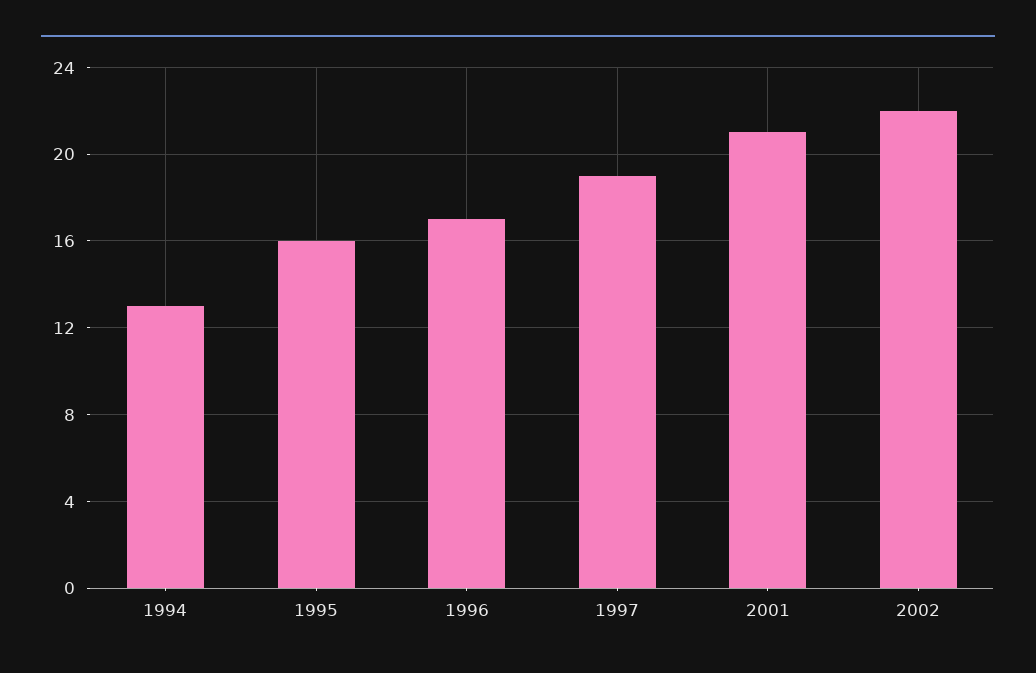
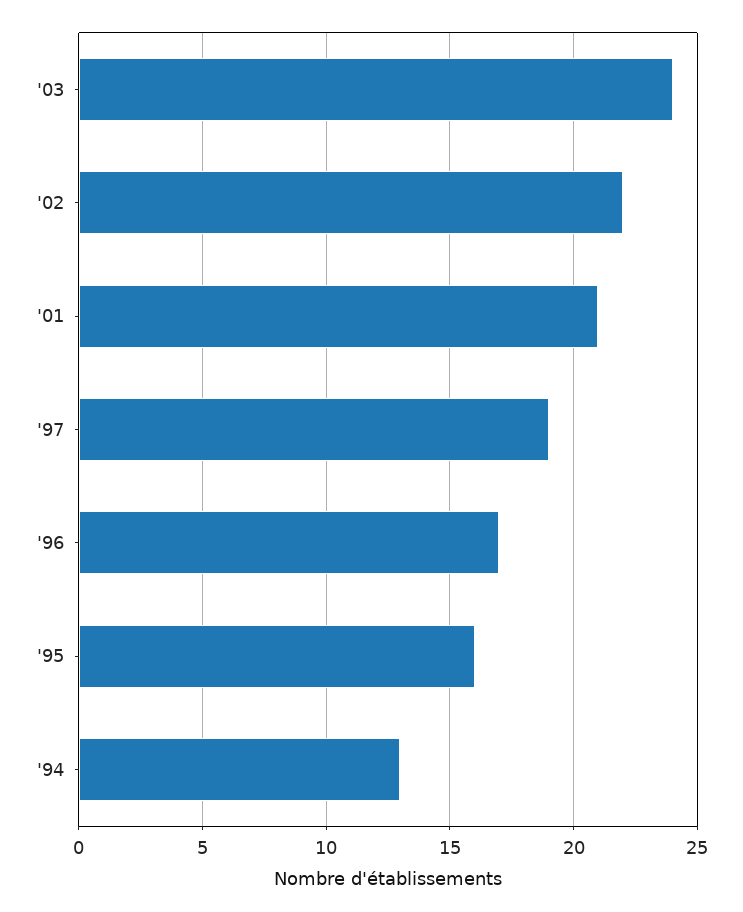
'03: none -> 24

